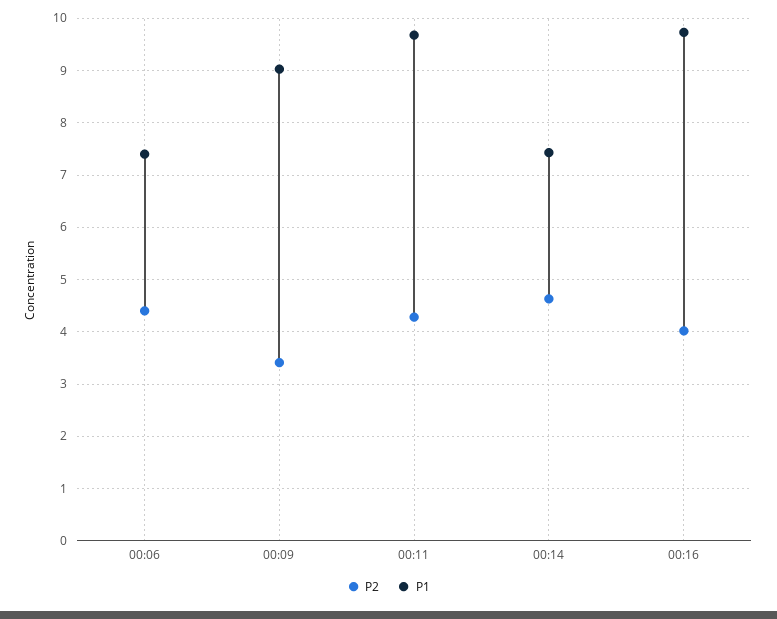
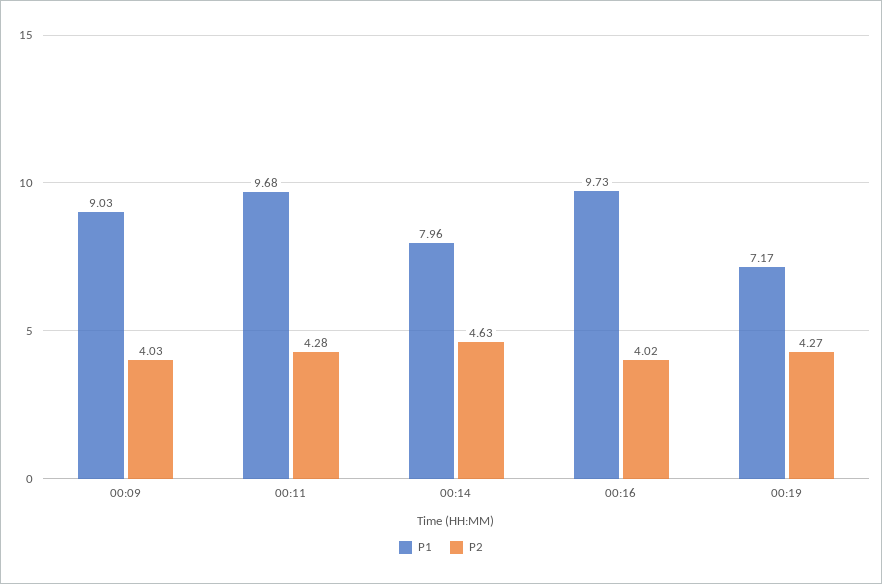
P2, 00:06: 4.4 -> none
P1, 00:06: 7.4 -> none
P2, 00:09: 3.4 -> 4.03
P1, 00:14: 7.4 -> 7.96
P1, 00:19: none -> 7.17
P2, 00:19: none -> 4.27

